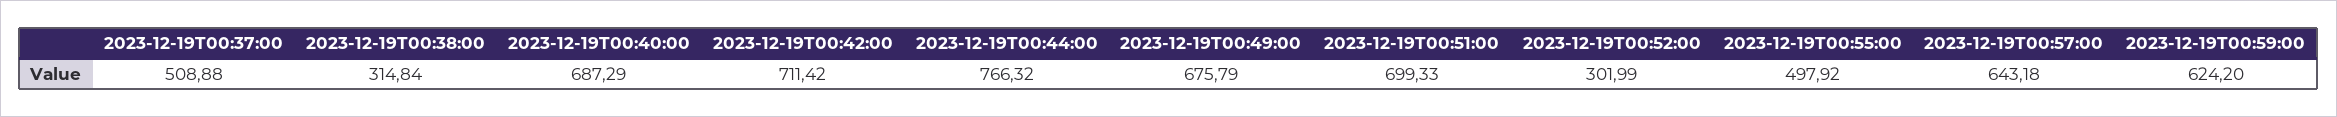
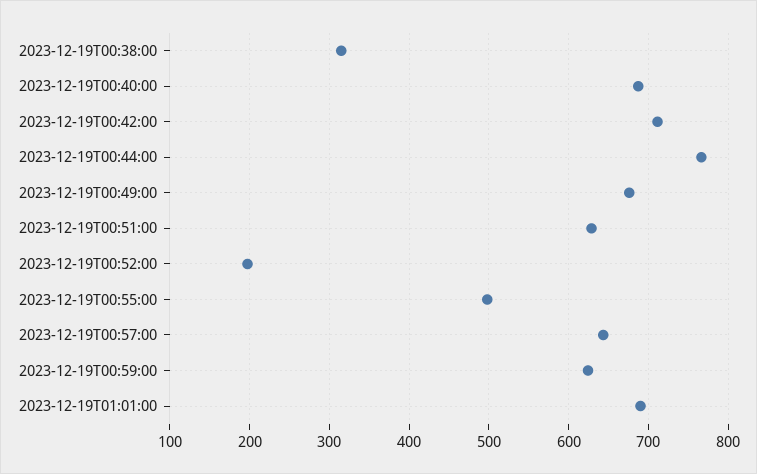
2023-12-19T00:37:00: 508.88 -> none
2023-12-19T00:51:00: 699.33 -> 630
2023-12-19T00:52:00: 301.99 -> 200
2023-12-19T01:01:00: none -> 690

